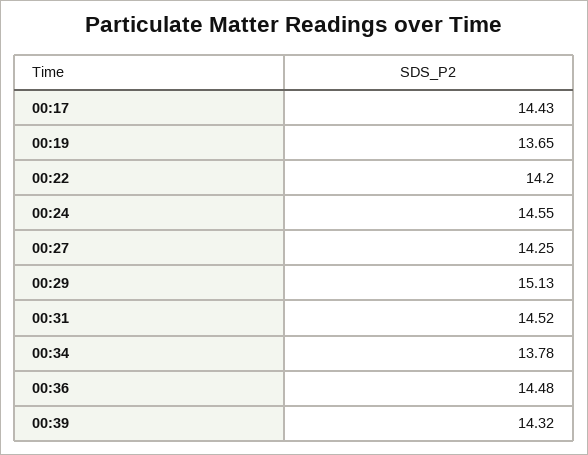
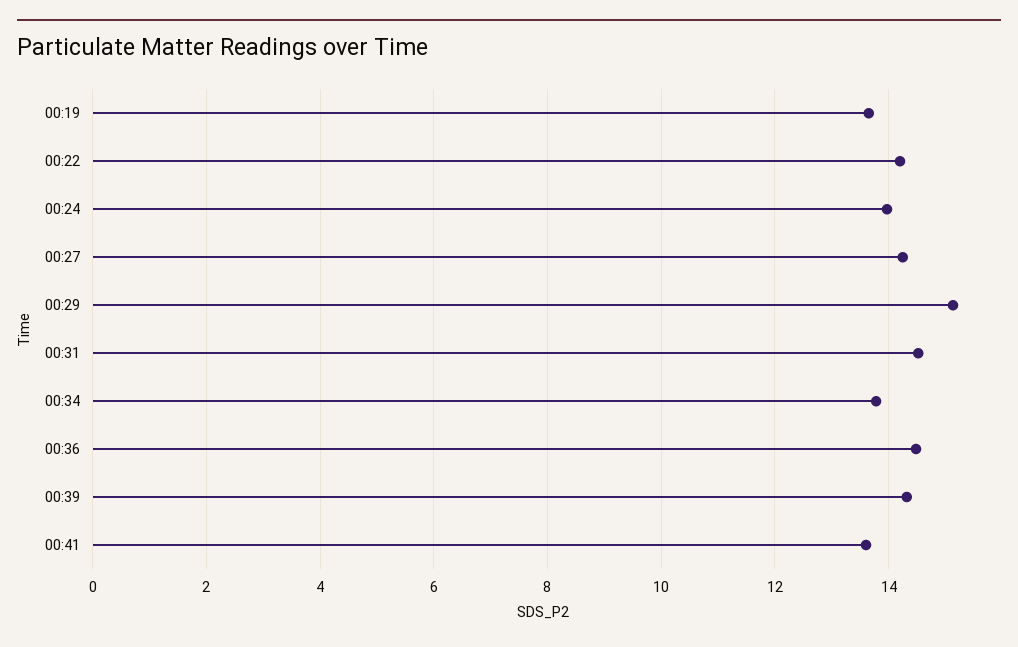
00:17: 14.43 -> none
00:24: 14.55 -> 14
00:41: none -> 13.6

